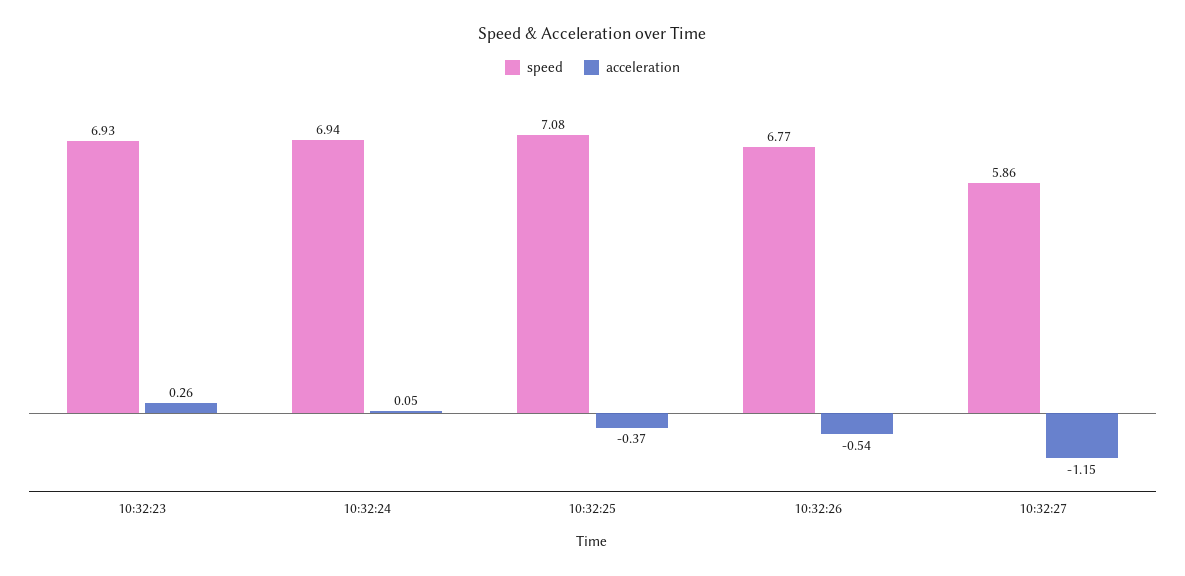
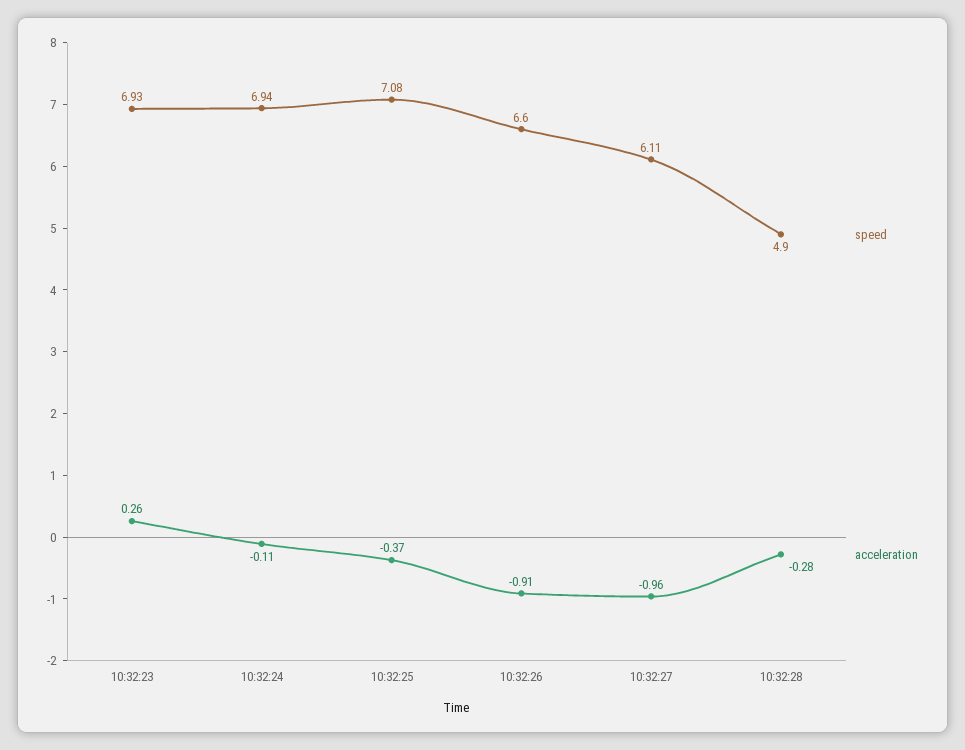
acceleration, 10:32:24: 0.05 -> -0.11
speed, 10:32:26: 6.77 -> 6.6
acceleration, 10:32:26: -0.54 -> -0.91
speed, 10:32:27: 5.86 -> 6.11
acceleration, 10:32:27: -1.15 -> -0.96
speed, 10:32:28: none -> 4.9
acceleration, 10:32:28: none -> -0.28

